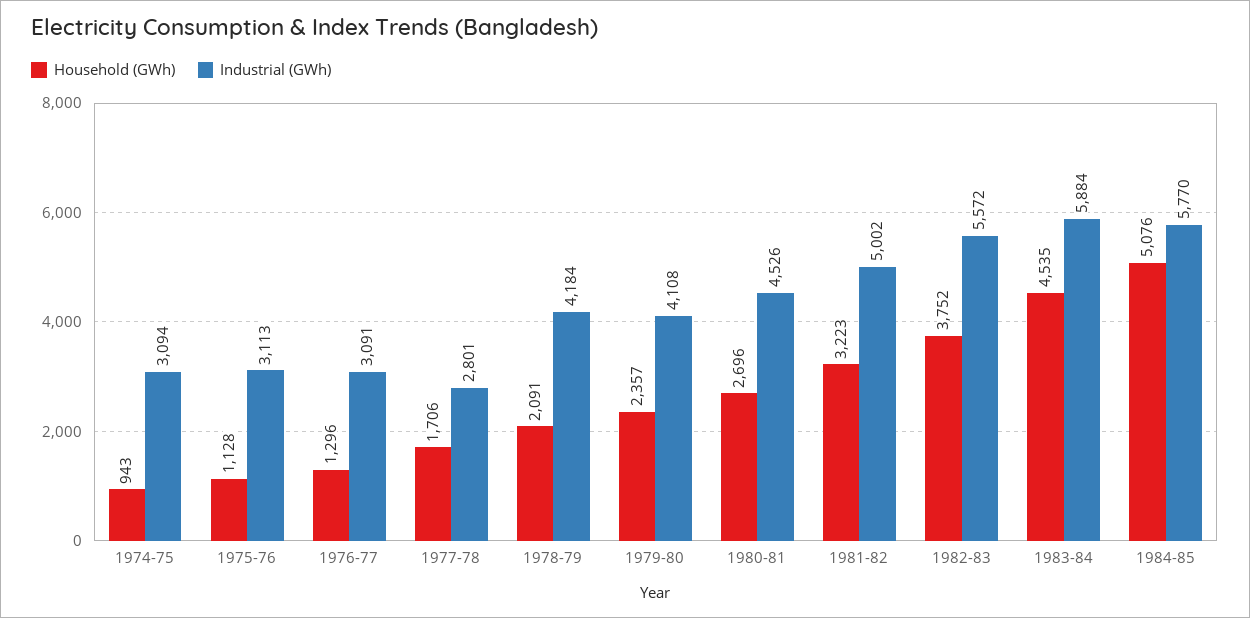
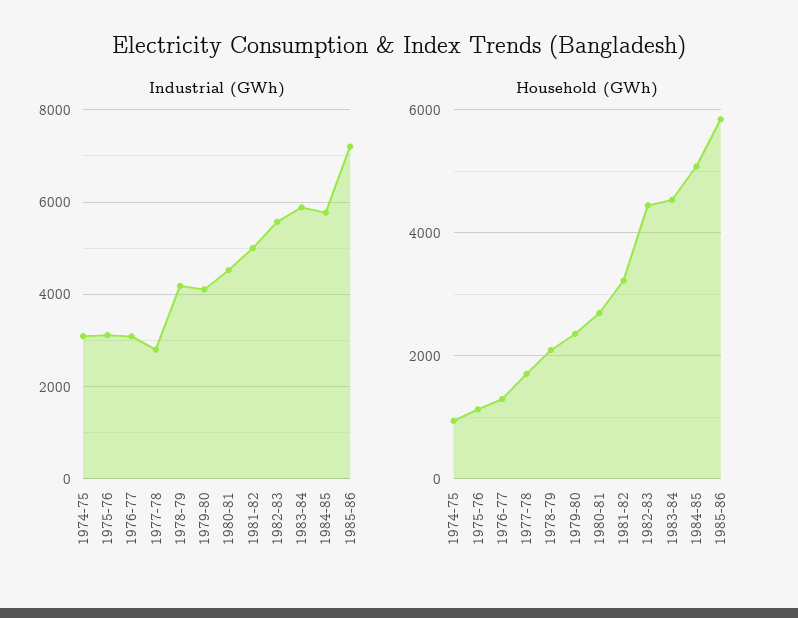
Household (GWh), 1982-83: 3752 -> 4400
Industrial (GWh), 1985-86: none -> 7200
Household (GWh), 1985-86: none -> 5800

